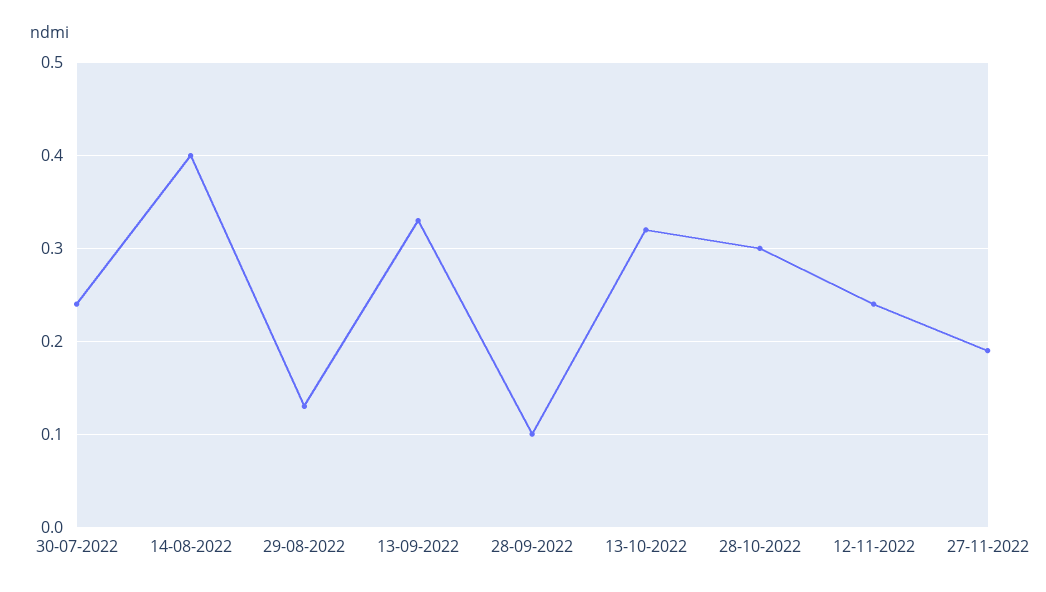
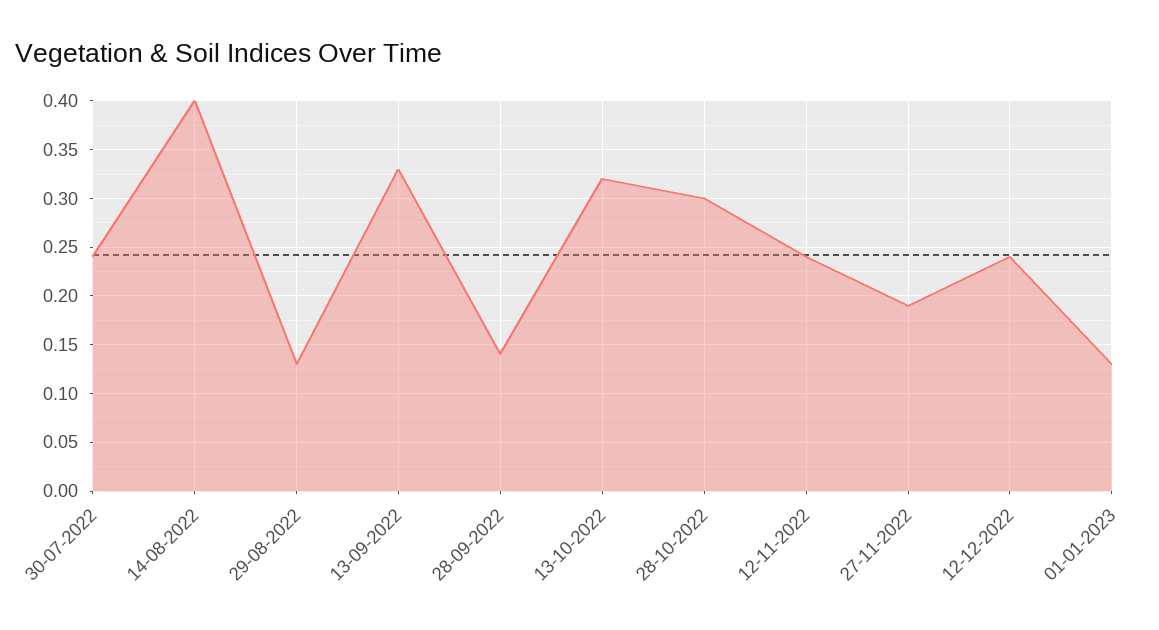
28-09-2022: 0.1 -> 0.14
12-12-2022: none -> 0.24
01-01-2023: none -> 0.13

